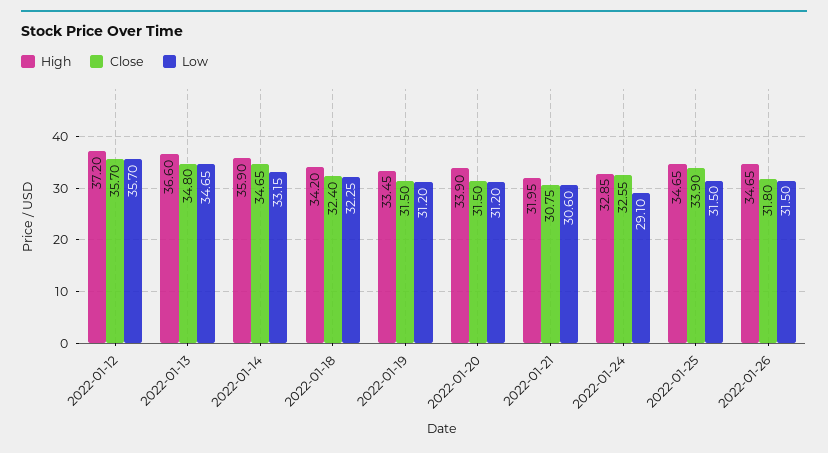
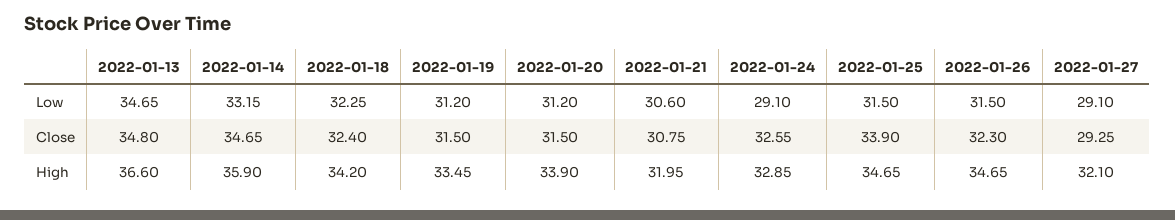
High, 2022-01-12: 37.2 -> none
Close, 2022-01-12: 35.7 -> none
Low, 2022-01-12: 35.7 -> none
Close, 2022-01-26: 31.8 -> 32.3
Low, 2022-01-27: none -> 29.1
Close, 2022-01-27: none -> 29.25
High, 2022-01-27: none -> 32.1

